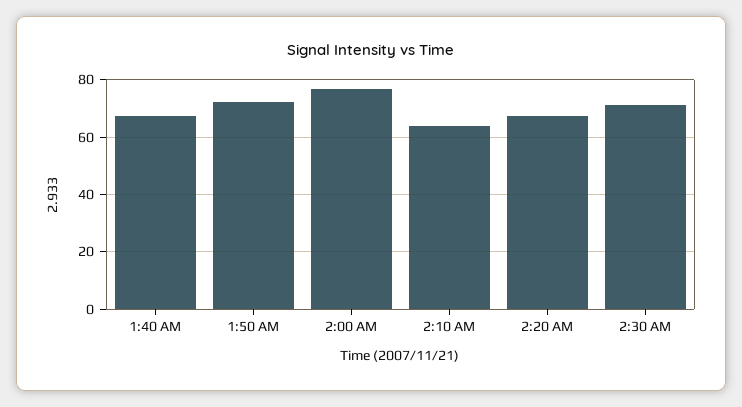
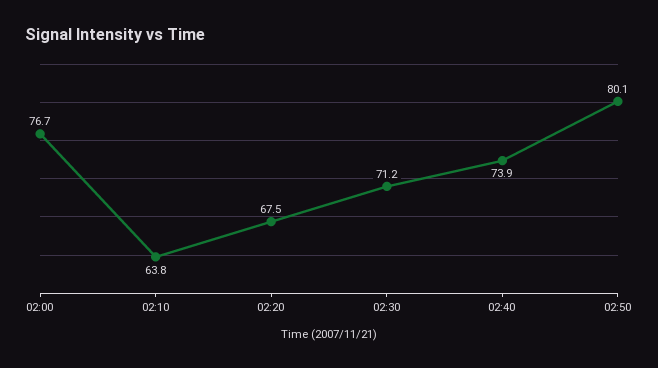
1:40 AM: 67.5 -> none
1:50 AM: 72.5 -> none
02:40: none -> 73.9
02:50: none -> 80.1

